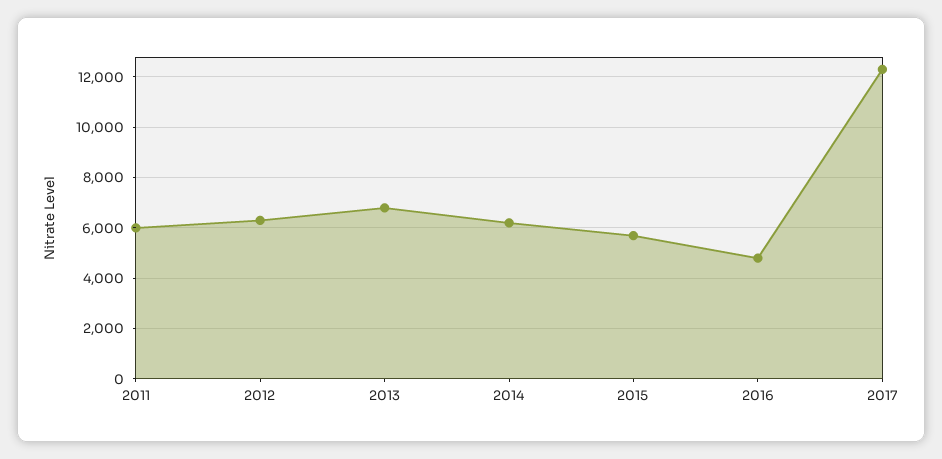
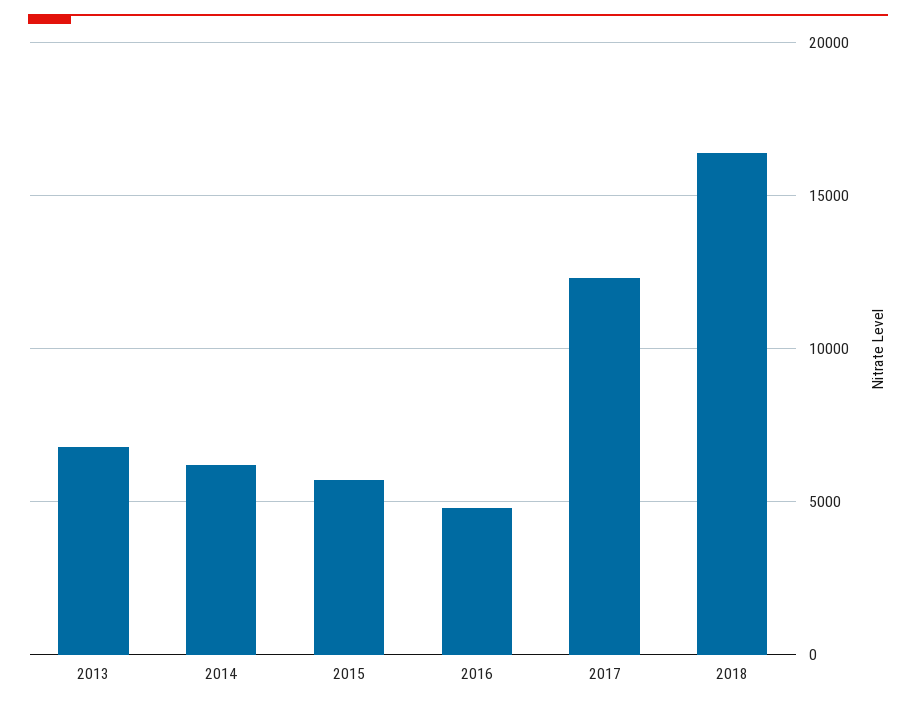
2011: 6000 -> none
2012: 6250 -> none
2018: none -> 16500

